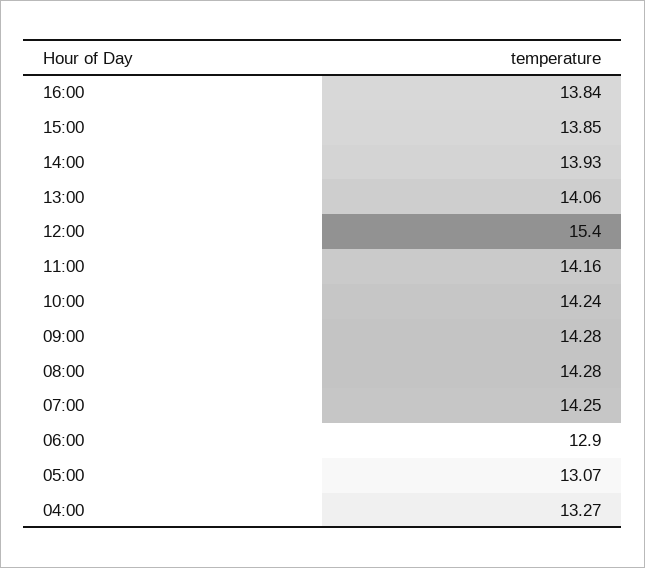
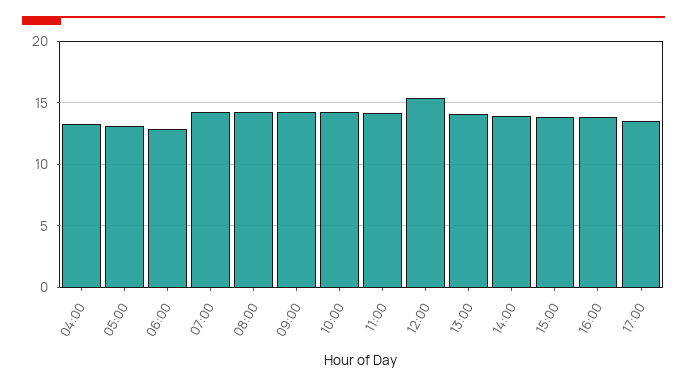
17:00: none -> 13.5

